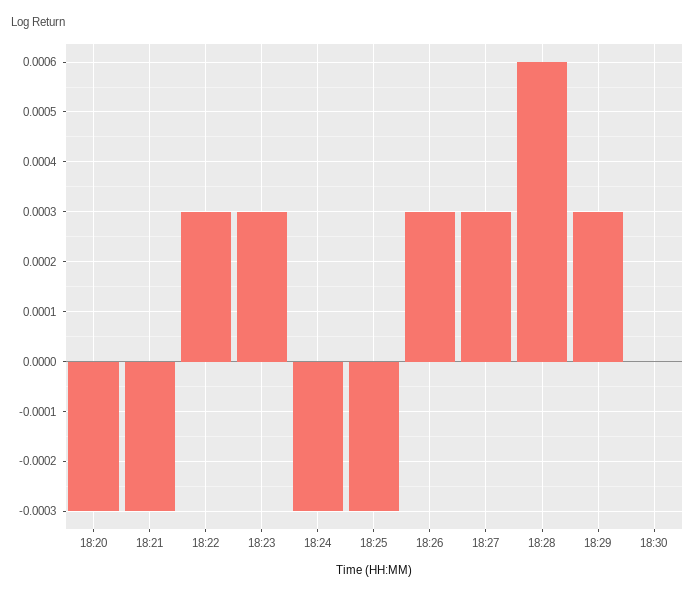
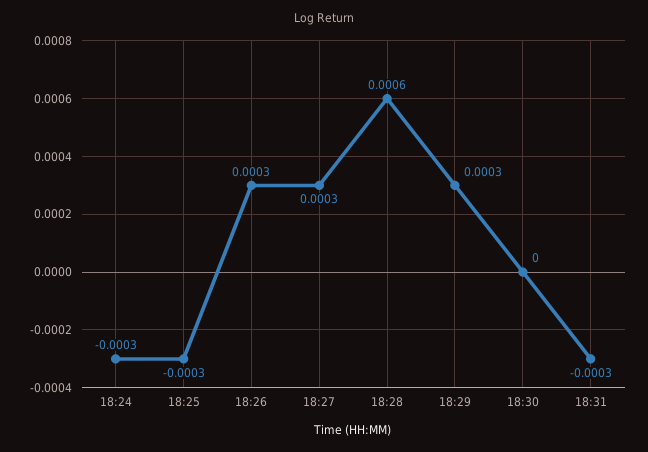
18:20: -0.0003 -> none
18:21: -0.0003 -> none
18:22: 0.0003 -> none
18:23: 0.0003 -> none
18:31: none -> -0.0003

